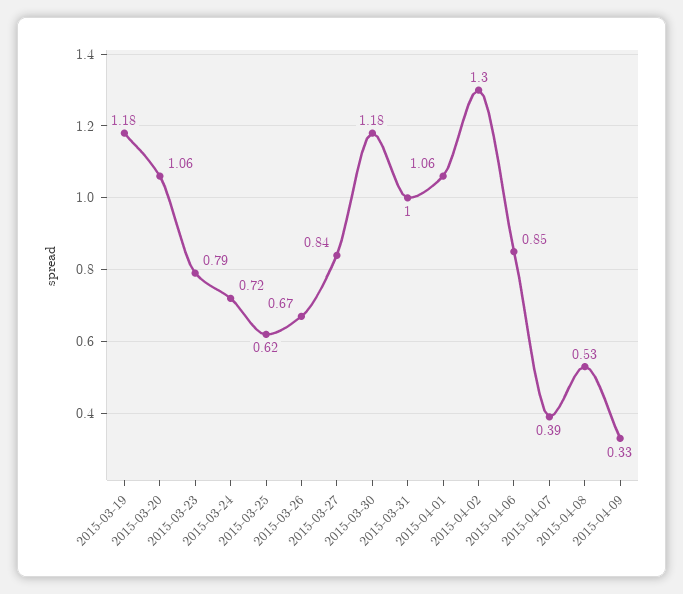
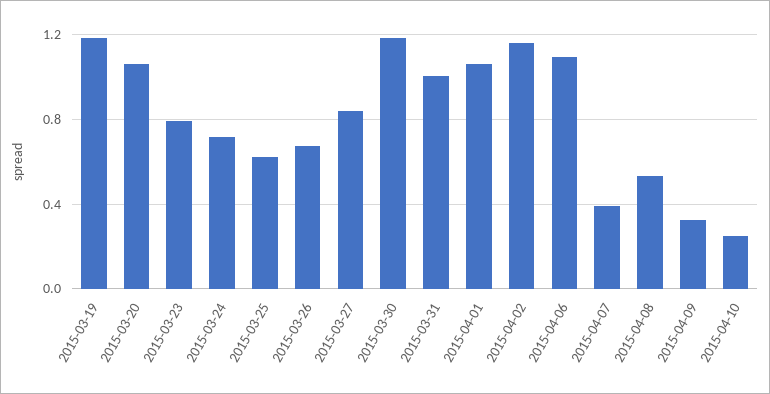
2015-04-02: 1.3 -> 1.15
2015-04-06: 0.85 -> 1.1
2015-04-10: none -> 0.25

